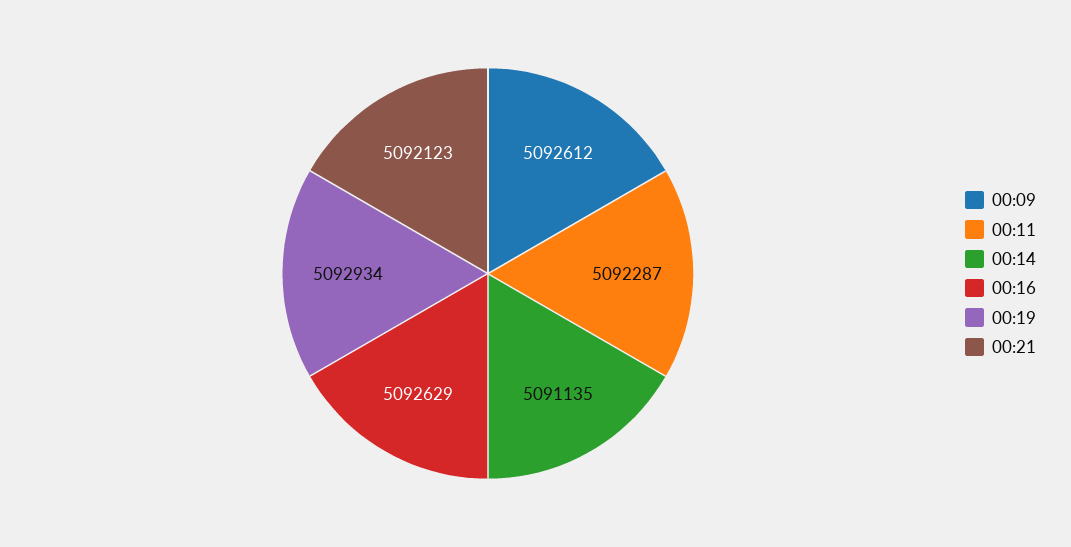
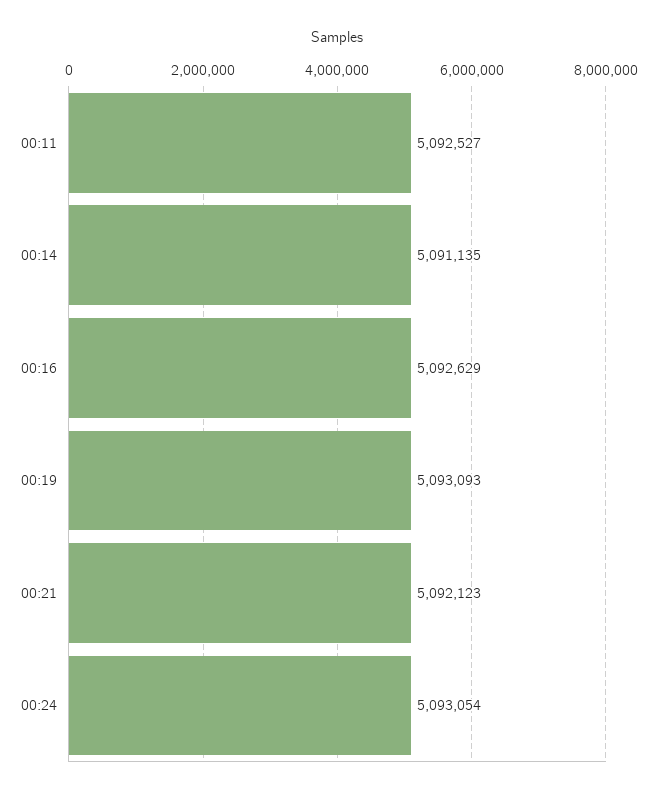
00:09: 5092612 -> none
00:11: 5092287 -> 5092527
00:19: 5092934 -> 5093093
00:24: none -> 5093054

